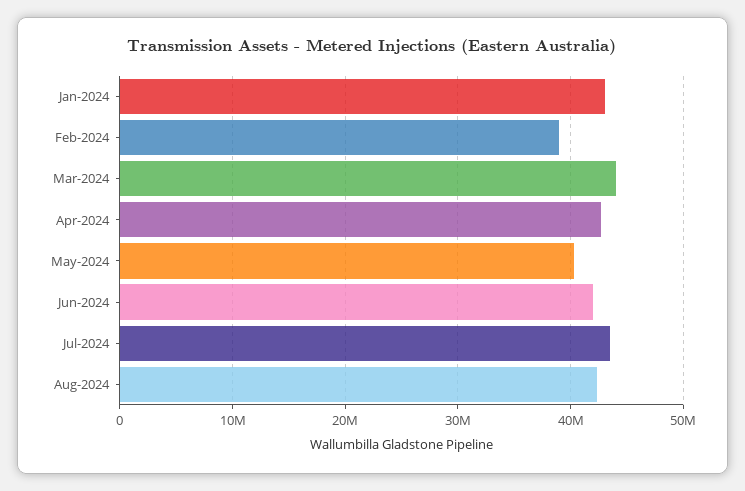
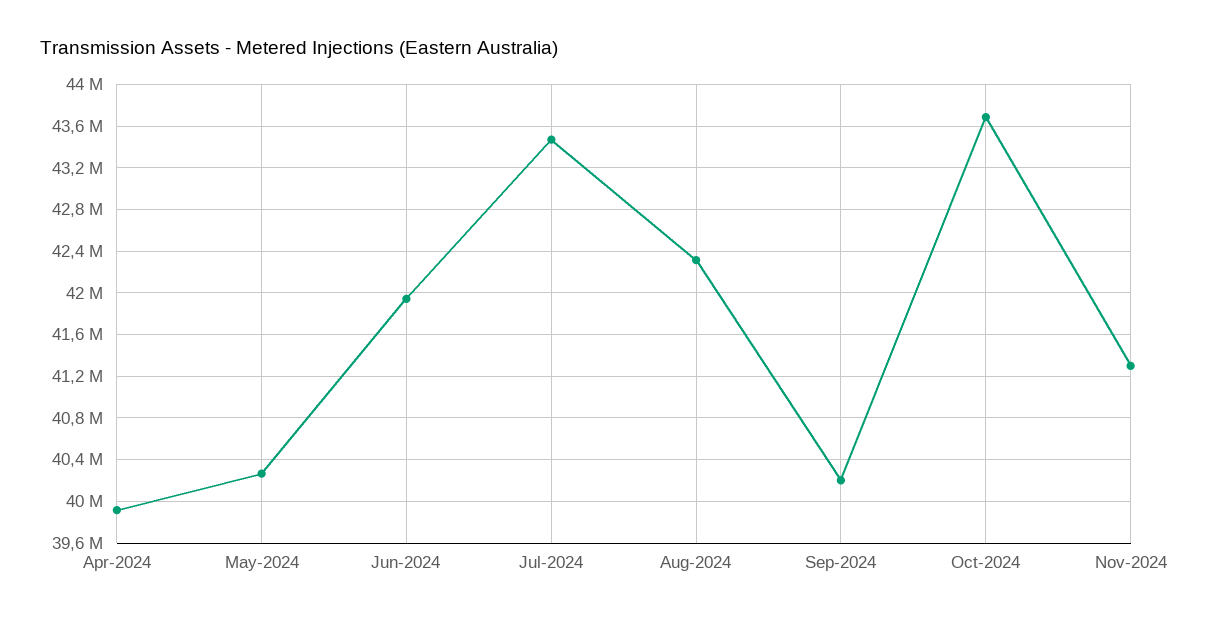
Jan-2024: 43000000 -> none
Feb-2024: 39000000 -> none
Mar-2024: 44000000 -> none
Apr-2024: 43000000 -> 39900000
Sep-2024: none -> 40200000
Oct-2024: none -> 43700000
Nov-2024: none -> 41300000

